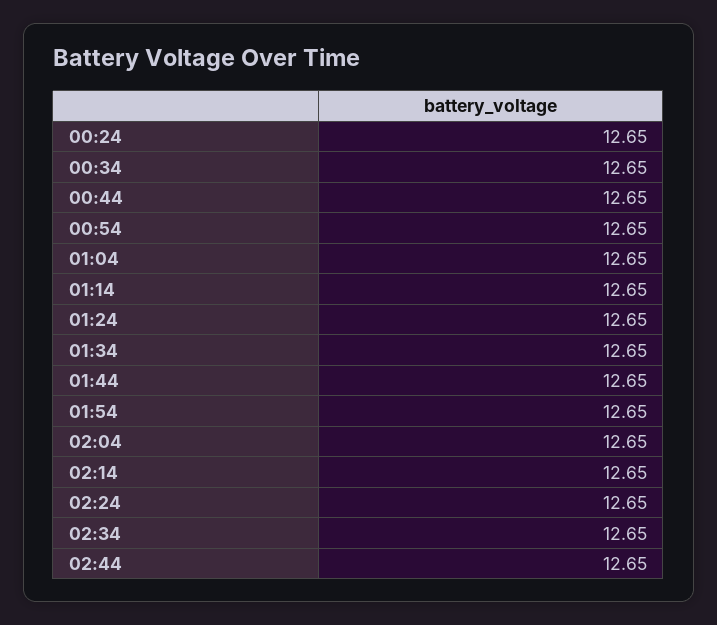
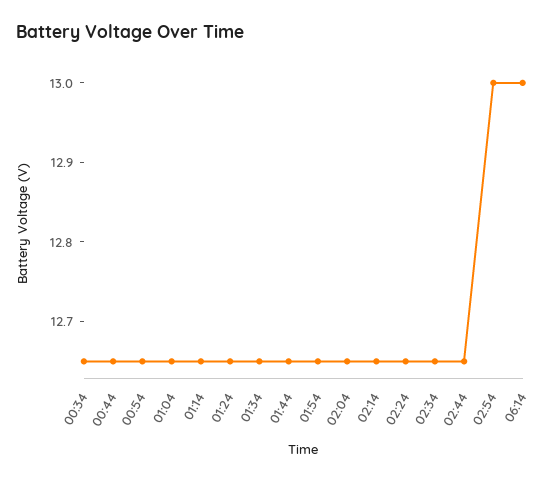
00:24: 12.65 -> none
02:54: none -> 13
06:14: none -> 13

